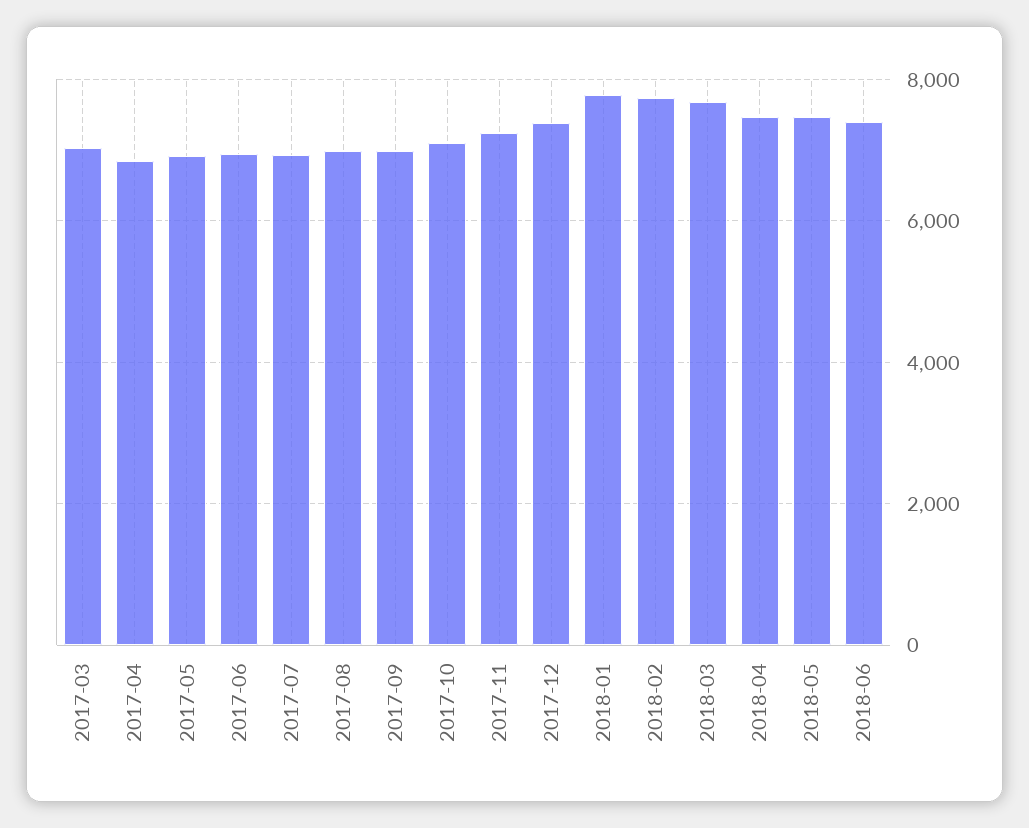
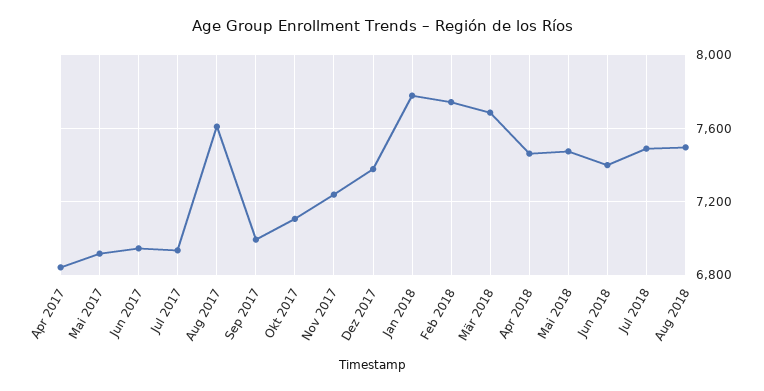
2017-03: 7000 -> none
2017-08: 7000 -> 7600
Jul 2018: none -> 7500
Aug 2018: none -> 7500

